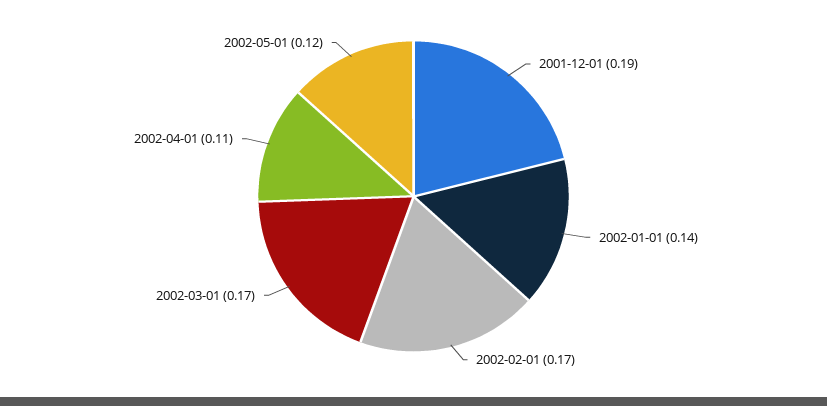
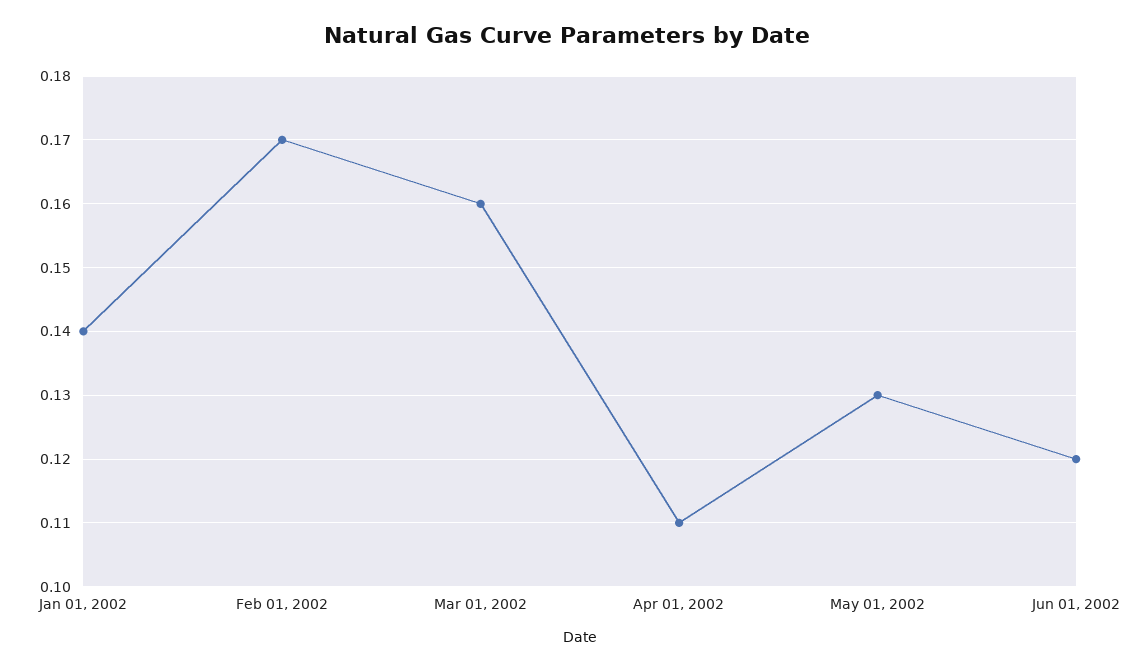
2001-12-01: 0.19 -> none
2002-03-01: 0.17 -> 0.16
2002-05-01: 0.12 -> 0.13
Jun 01, 2002: none -> 0.12

